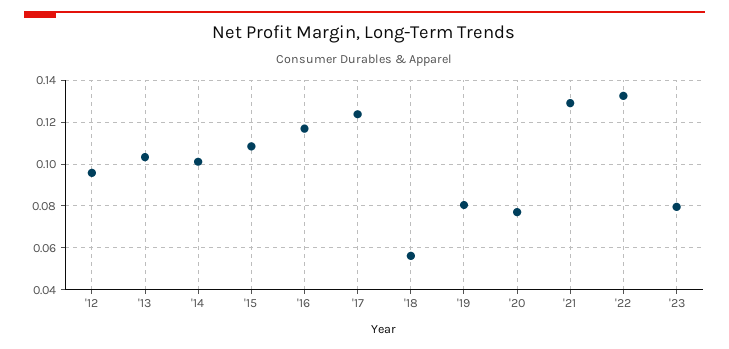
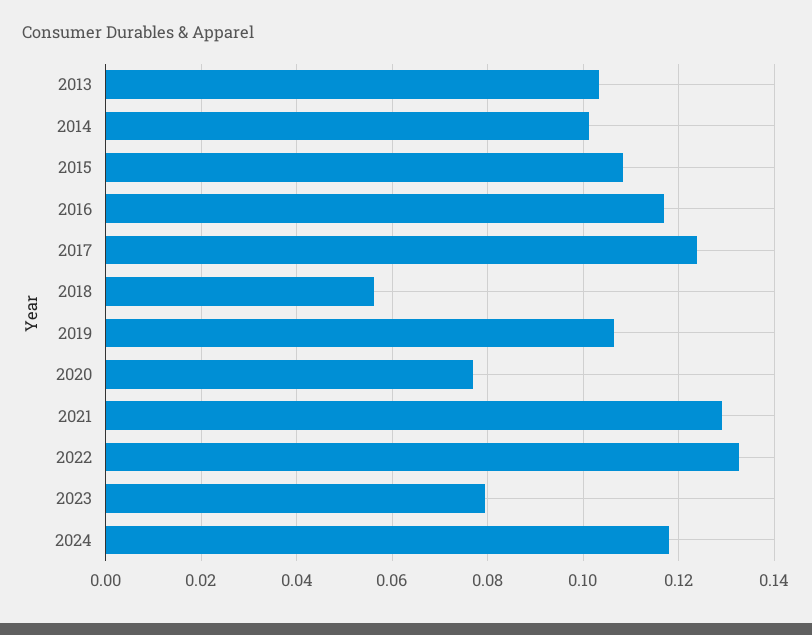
'12: 0.095 -> none
'19: 0.08 -> 0.106
2024: none -> 0.118

